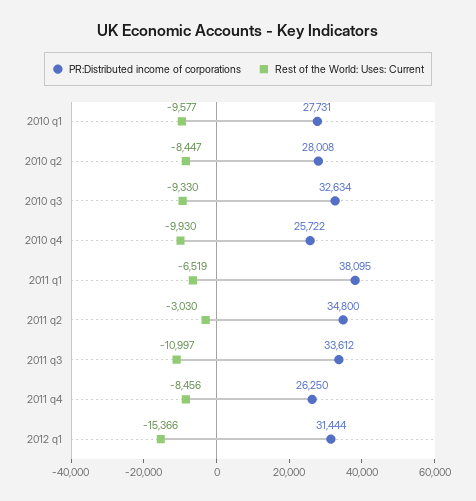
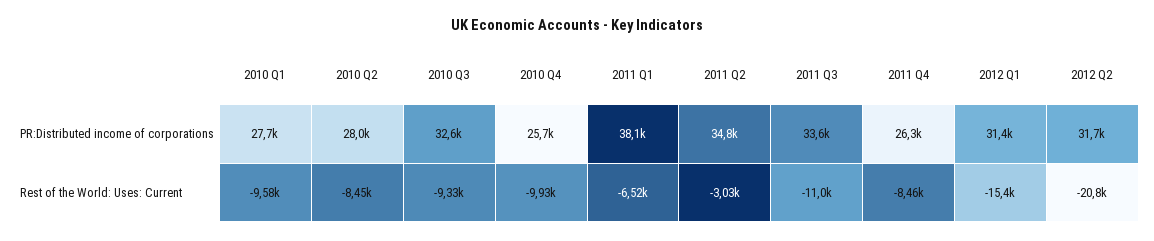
PR:Distributed income of corporations, 2012 Q2: none -> 31700
Rest of the World: Uses: Current, 2012 Q2: none -> -20800

